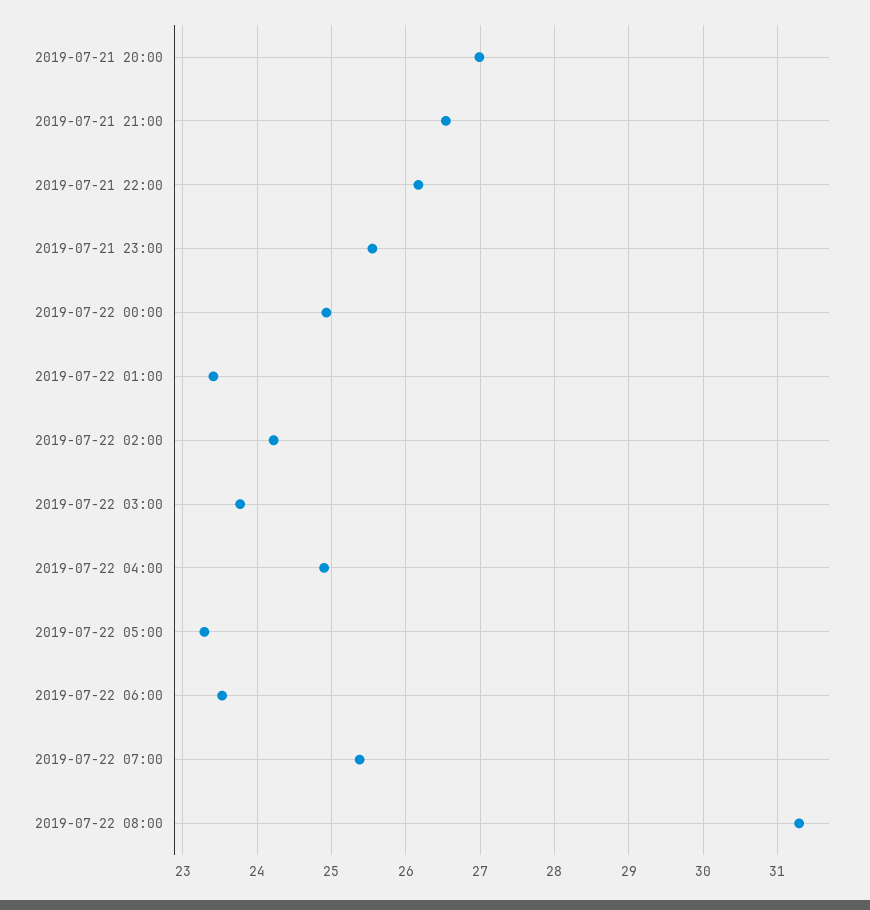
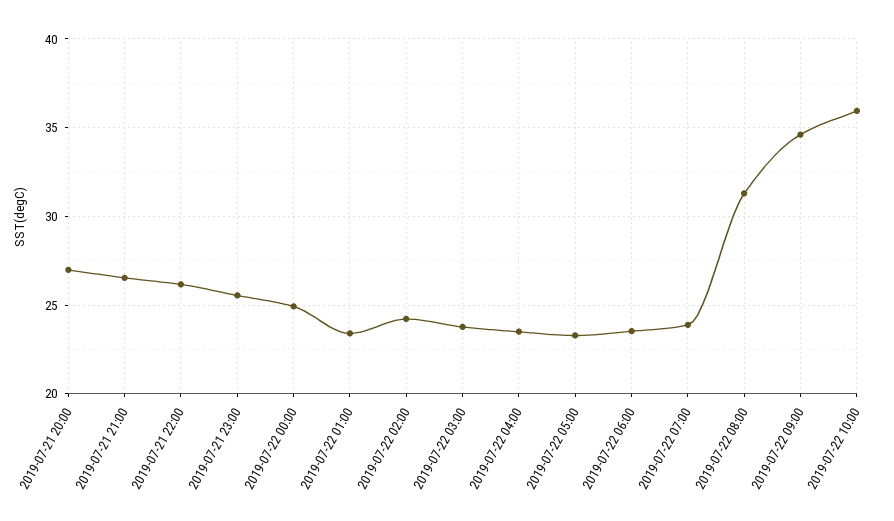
2019-07-22 04:00: 24.9 -> 23.5
2019-07-22 07:00: 25.4 -> 24
2019-07-22 09:00: none -> 34.5
2019-07-22 10:00: none -> 36

